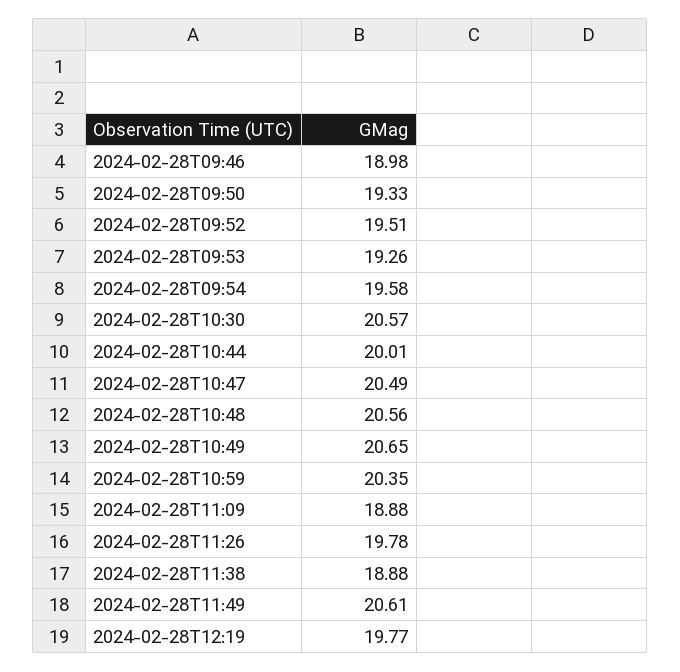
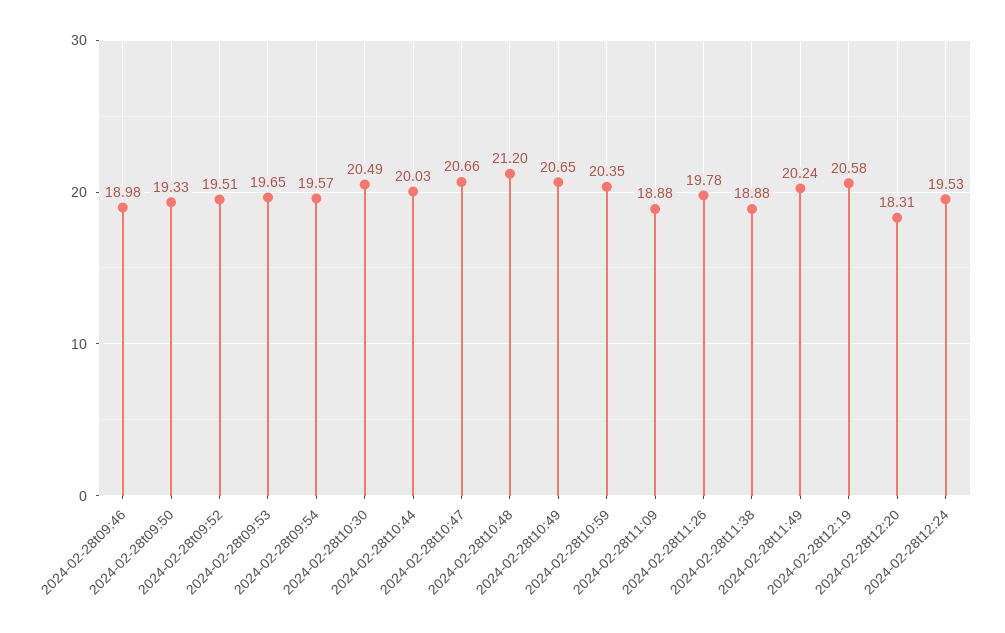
2024-02-28T09:53: 19.26 -> 19.65
2024-02-28T09:54: 19.58 -> 19.57
2024-02-28T10:30: 20.57 -> 20.49
2024-02-28T10:44: 20.01 -> 20.03
2024-02-28T10:47: 20.49 -> 20.66
2024-02-28T10:48: 20.56 -> 21.2
2024-02-28T11:49: 20.61 -> 20.24
2024-02-28T12:19: 19.77 -> 20.58
2024-02-28t12:20: none -> 18.31
2024-02-28t12:24: none -> 19.53

